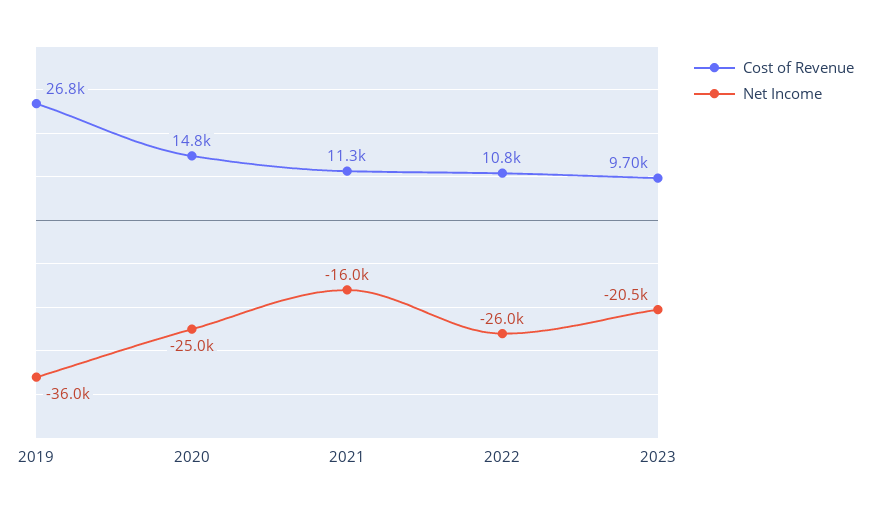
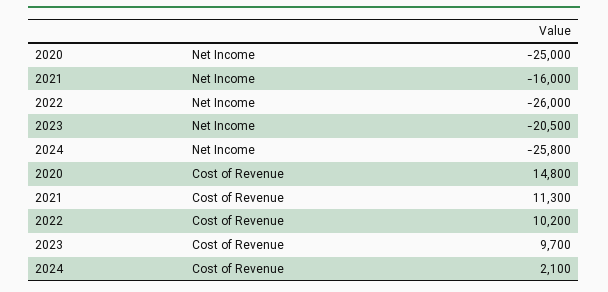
Cost of Revenue, 2019: 26800 -> none
Net Income, 2019: -36000 -> none
Cost of Revenue, 2022: 10800 -> 10200
Net Income, 2024: none -> -25800
Cost of Revenue, 2024: none -> 2100

